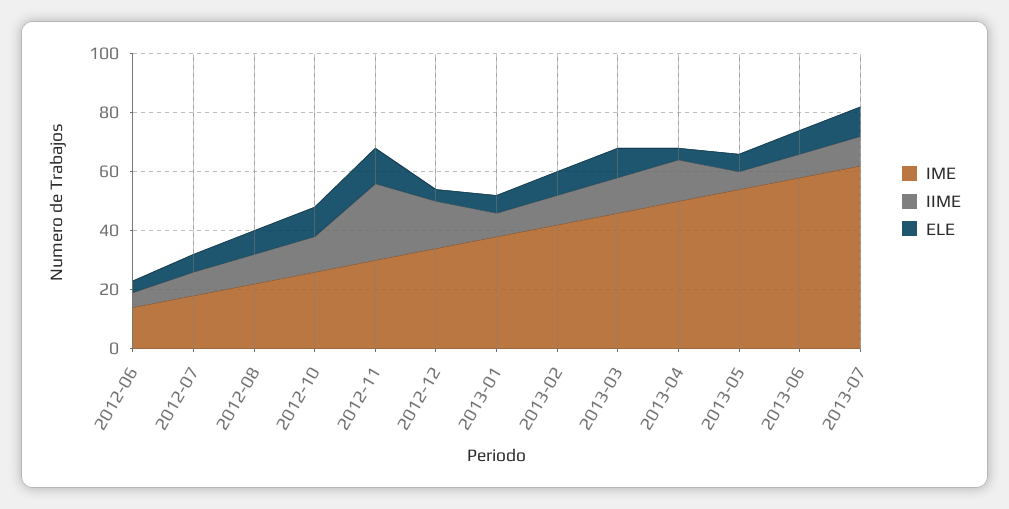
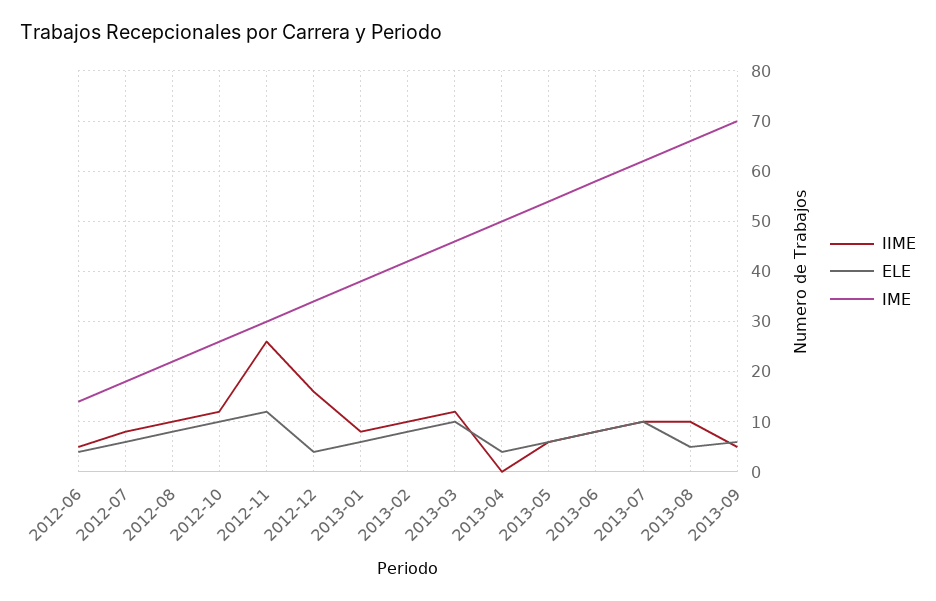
IIME, 2013-04: 15 -> 0
IIME, 2013-08: none -> 10
ELE, 2013-08: none -> 5
IME, 2013-08: none -> 65
IIME, 2013-09: none -> 5
ELE, 2013-09: none -> 5
IME, 2013-09: none -> 70

